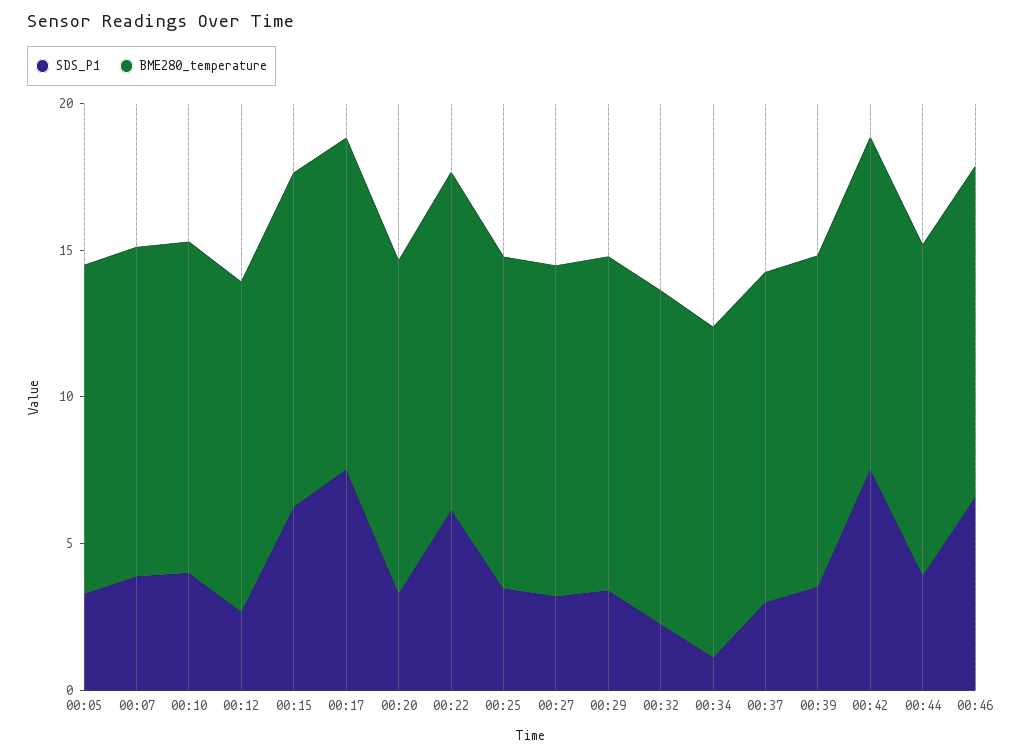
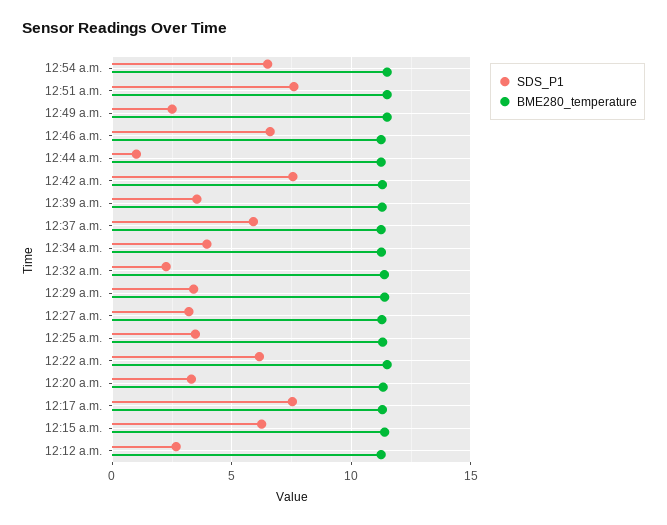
SDS_P1, 00:05: 3 -> none
BME280_temperature, 00:05: 11 -> none
SDS_P1, 00:07: 4 -> none
BME280_temperature, 00:07: 11 -> none
SDS_P1, 00:10: 4 -> none
BME280_temperature, 00:10: 11 -> none
SDS_P1, 00:34: 1 -> 4
SDS_P1, 00:37: 3 -> 6
SDS_P1, 00:44: 4 -> 1
SDS_P1, 12:54 a.m.: none -> 6.5
BME280_temperature, 12:54 a.m.: none -> 11.5
SDS_P1, 12:51 a.m.: none -> 7.5
BME280_temperature, 12:51 a.m.: none -> 11.5
SDS_P1, 12:49 a.m.: none -> 2.5
BME280_temperature, 12:49 a.m.: none -> 11.5

